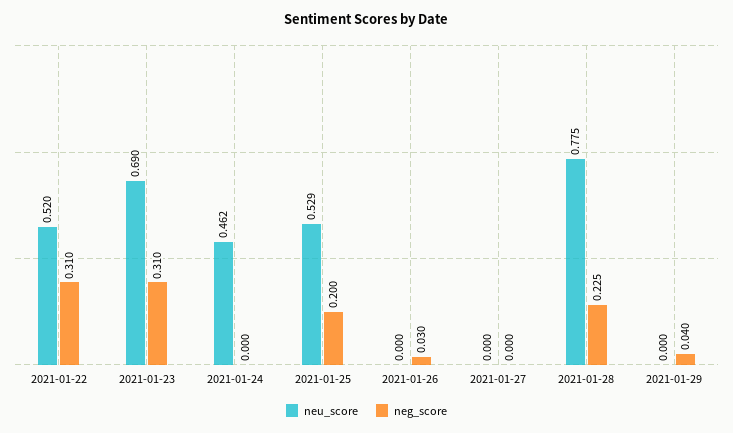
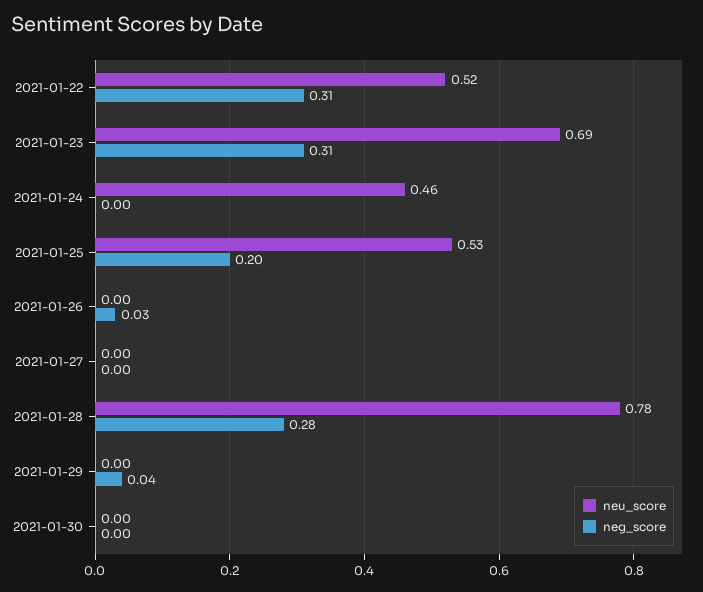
neg_score, 2021-01-28: 0.225 -> 0.28
neu_score, 2021-01-30: none -> 0
neg_score, 2021-01-30: none -> 0

